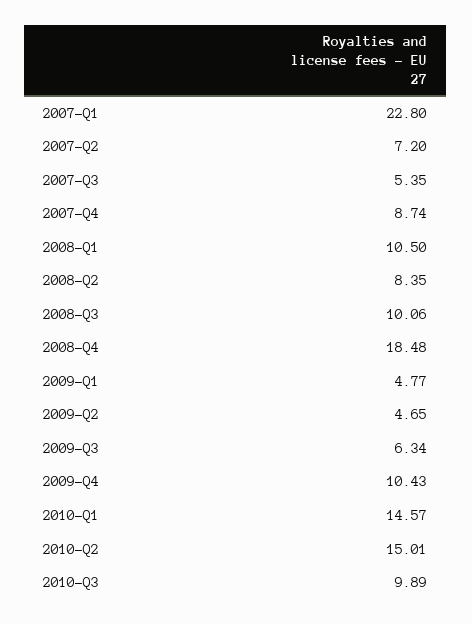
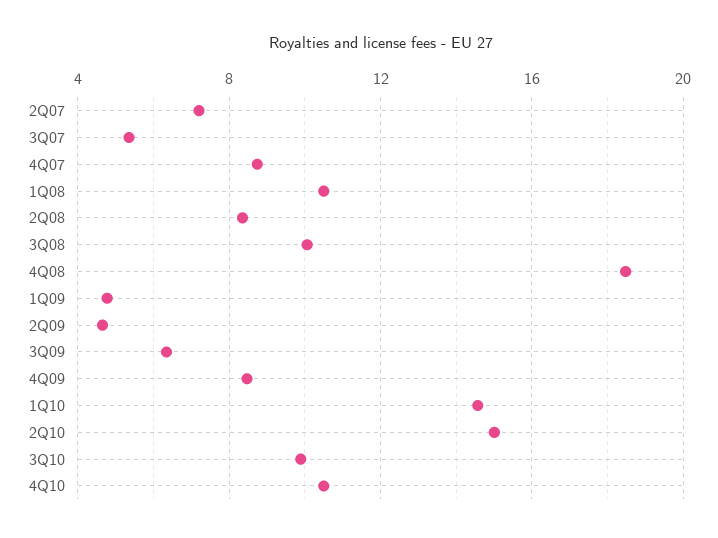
2007-Q1: 22.8 -> none
2009-Q4: 10.43 -> 8.5
4Q10: none -> 10.5

